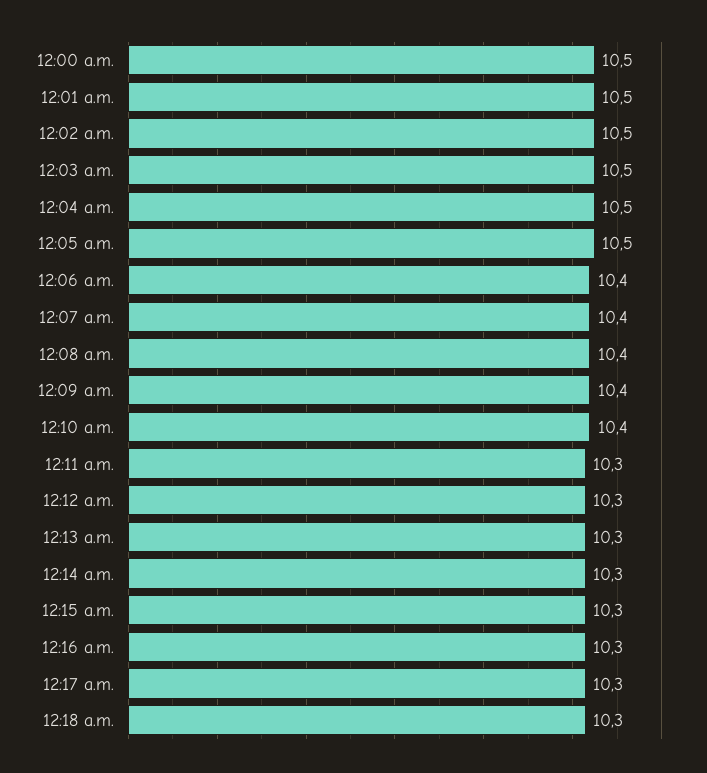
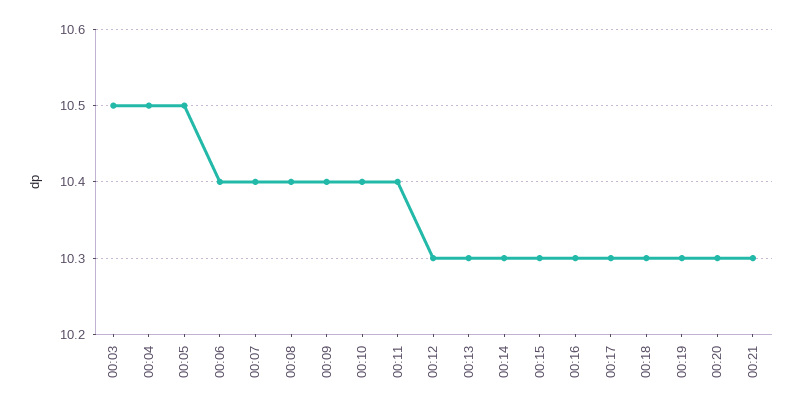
12:00 a.m.: 10.5 -> none
12:01 a.m.: 10.5 -> none
12:02 a.m.: 10.5 -> none
12:11 a.m.: 10.3 -> 10.4
00:19: none -> 10.3
00:20: none -> 10.3
00:21: none -> 10.3

